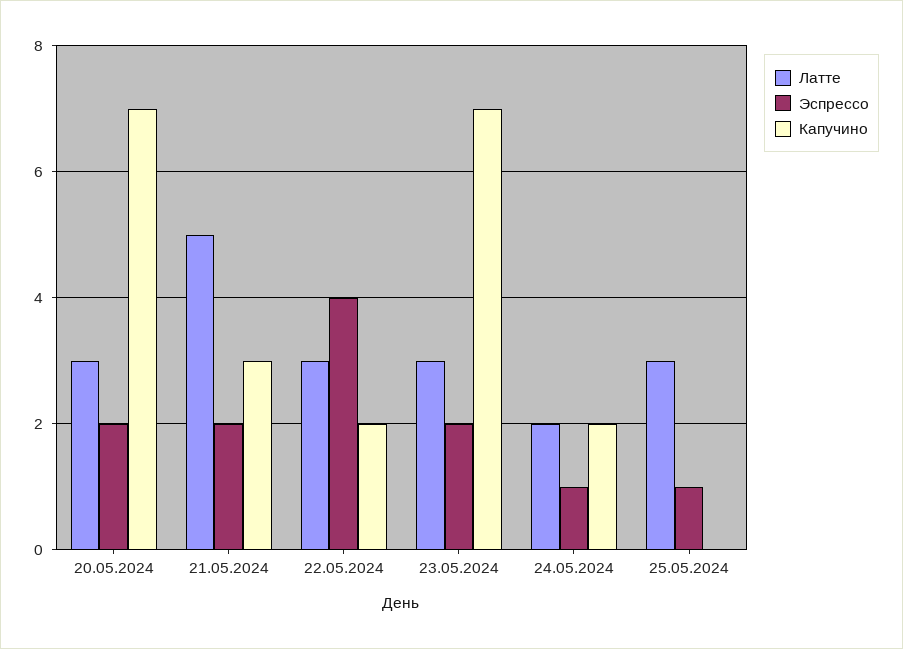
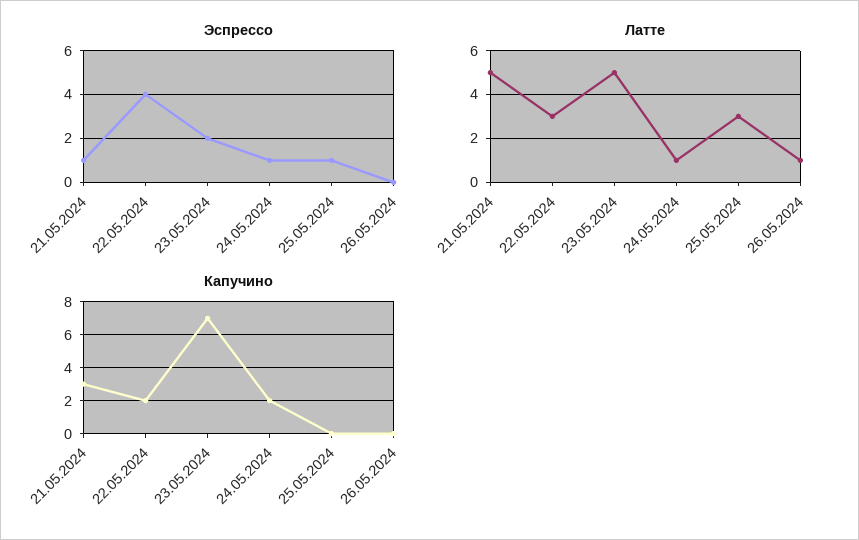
Латте, 20.05.2024: 3 -> none
Эспрессо, 20.05.2024: 2 -> none
Капучино, 20.05.2024: 7 -> none
Эспрессо, 21.05.2024: 2 -> 1
Латте, 23.05.2024: 3 -> 5
Латте, 24.05.2024: 2 -> 1
Эспрессо, 26.05.2024: none -> 0
Латте, 26.05.2024: none -> 1
Капучино, 26.05.2024: none -> 0

